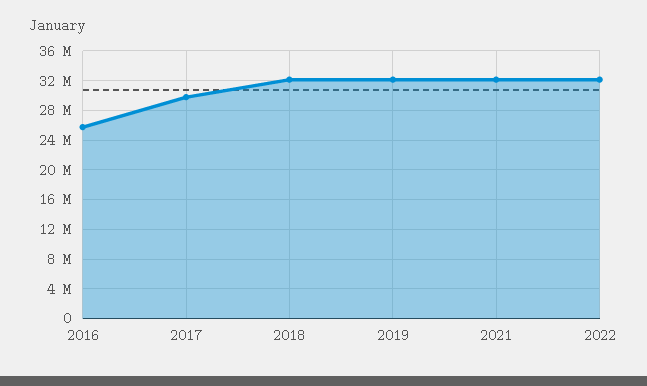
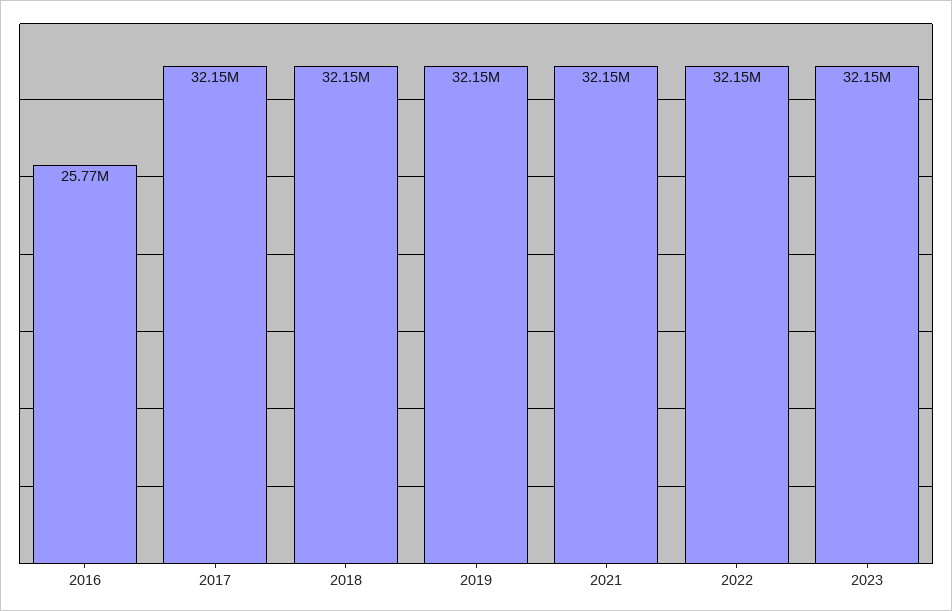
2017: 30000000 -> 32150000
2023: none -> 32150000

